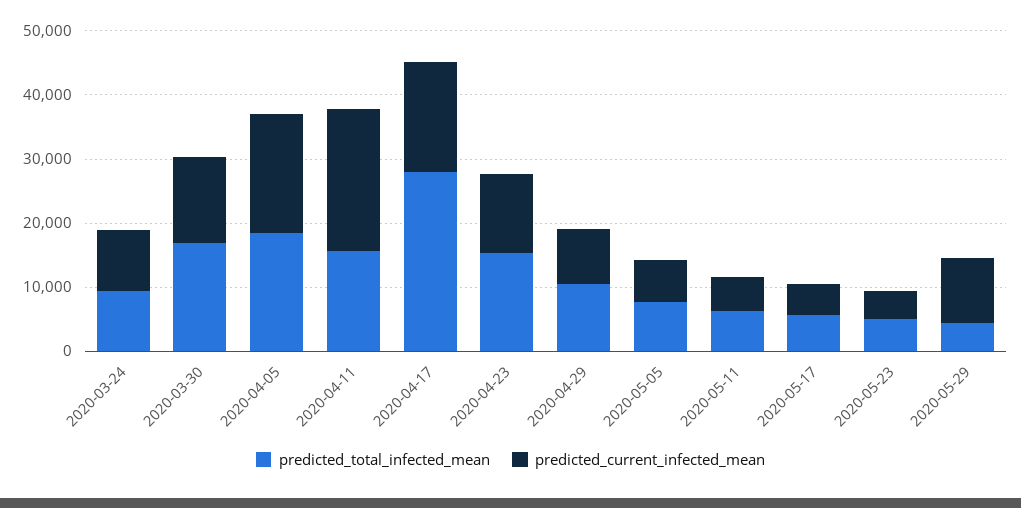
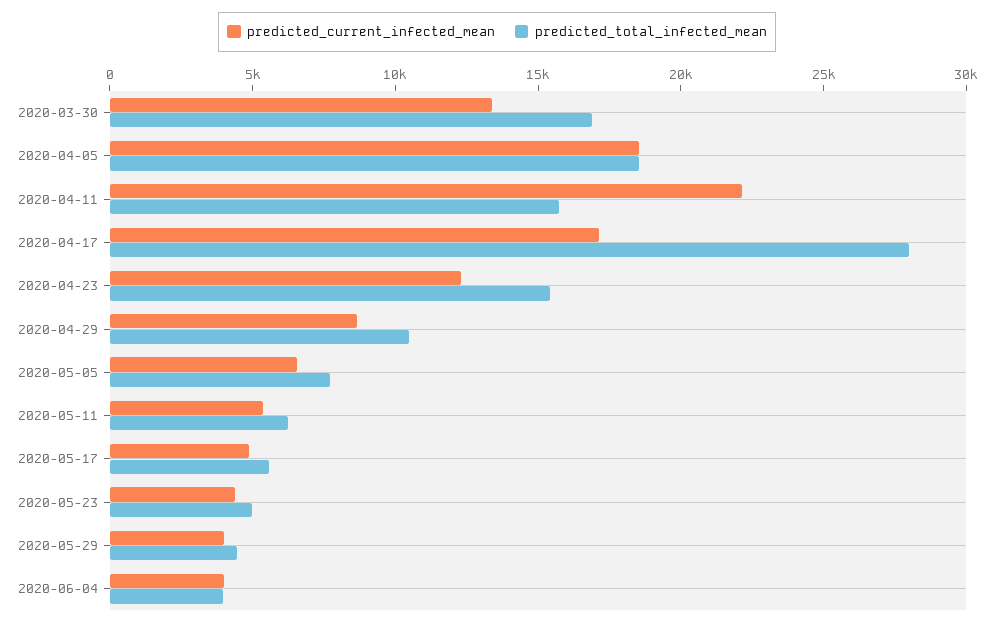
predicted_total_infected_mean, 2020-03-24: 10000 -> none
predicted_current_infected_mean, 2020-03-24: 10000 -> none
predicted_current_infected_mean, 2020-05-29: 10000 -> 4000
predicted_current_infected_mean, 2020-06-04: none -> 4000
predicted_total_infected_mean, 2020-06-04: none -> 4000

